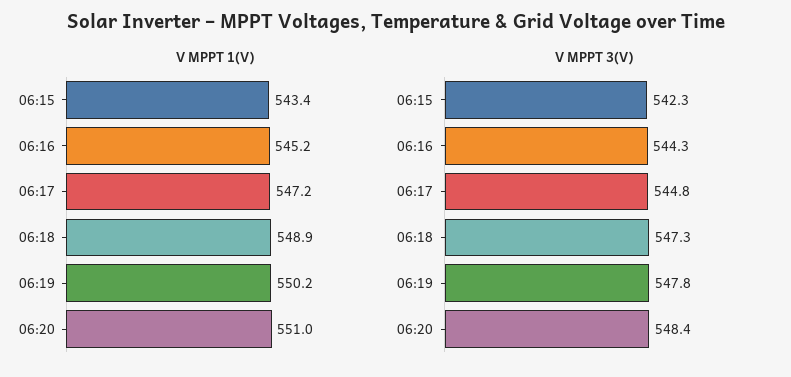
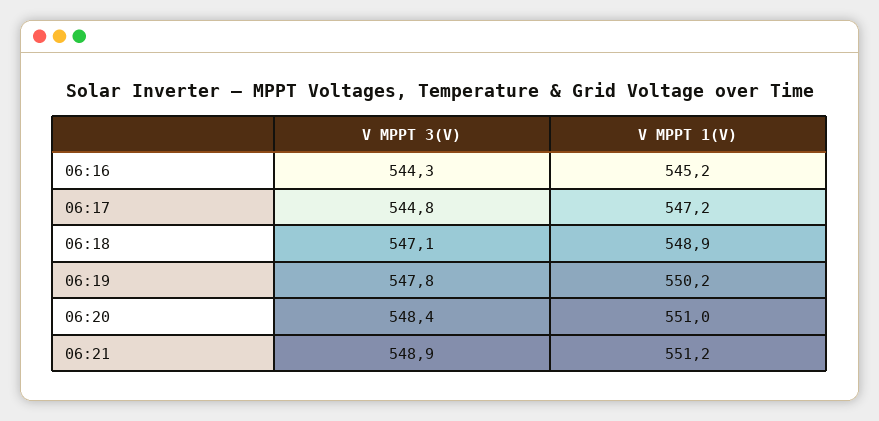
V MPPT 1(V), 06:15: 543.4 -> none
V MPPT 3(V), 06:15: 542.3 -> none
V MPPT 3(V), 06:18: 547.3 -> 547.1
V MPPT 3(V), 06:21: none -> 548.9
V MPPT 1(V), 06:21: none -> 551.2

